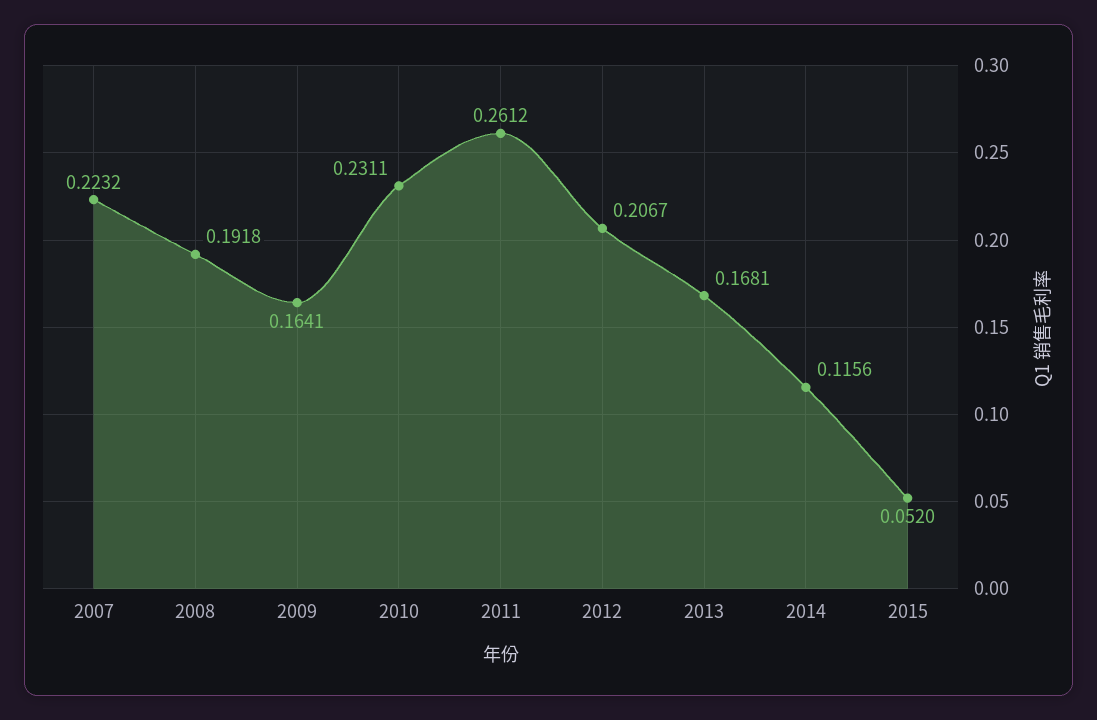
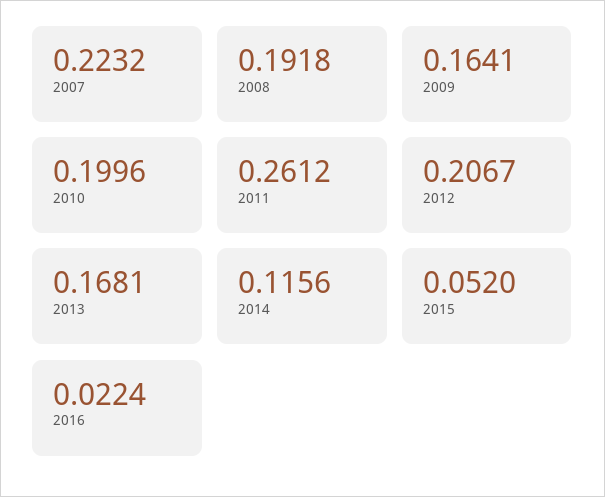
2010: 0.2311 -> 0.1996
2016: none -> 0.0224

